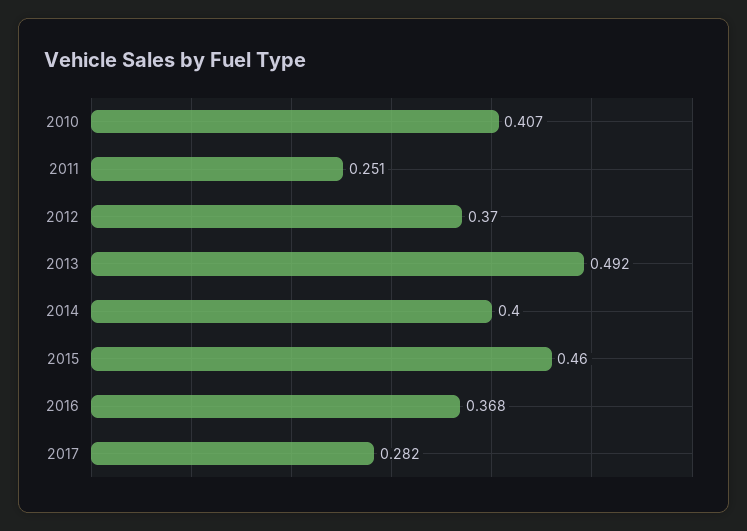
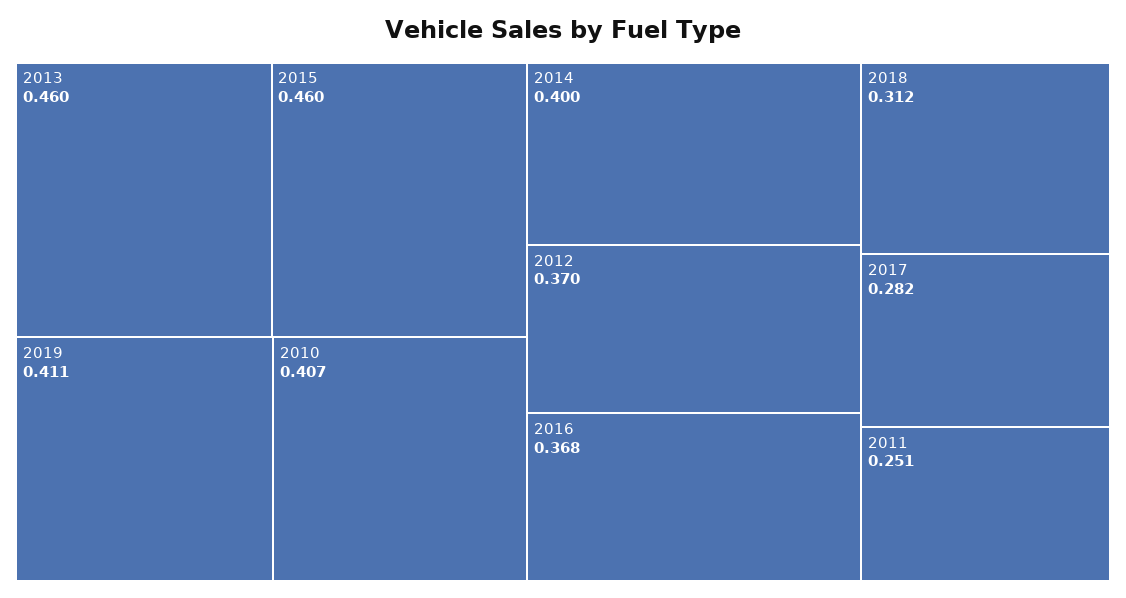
2013: 0.492 -> 0.46
2019: none -> 0.411
2018: none -> 0.312

